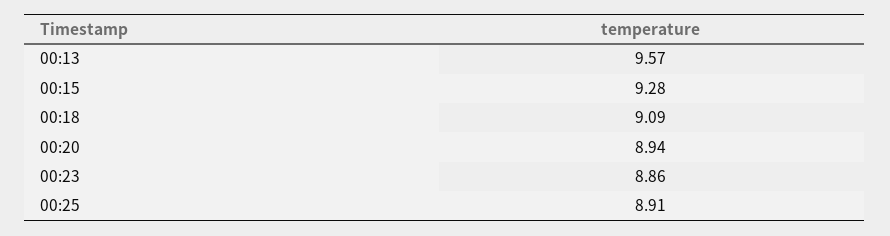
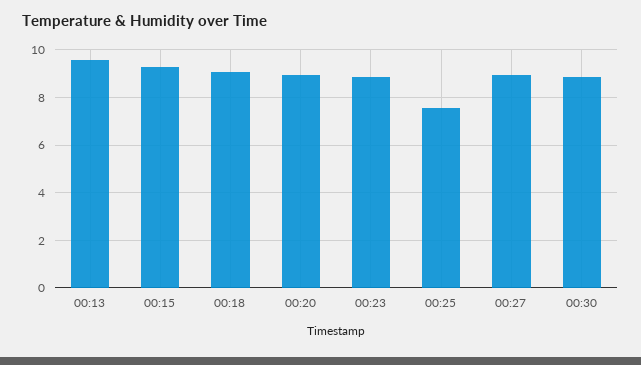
00:25: 8.91 -> 7.5
00:27: none -> 9
00:30: none -> 9

